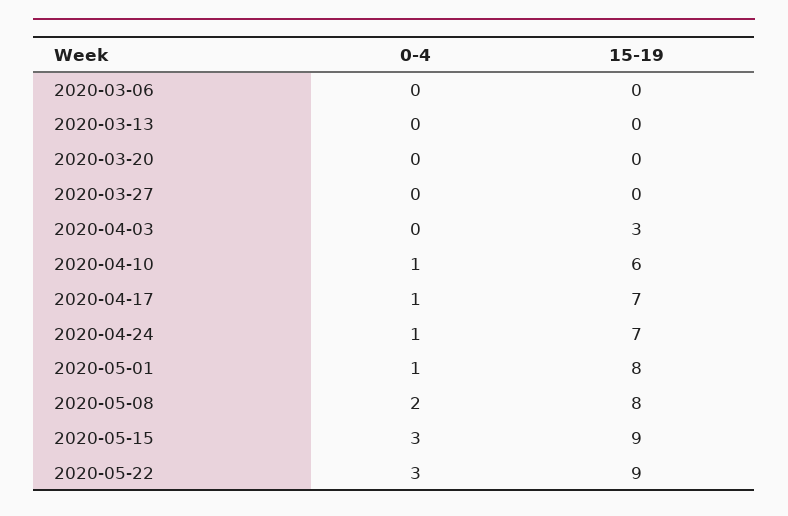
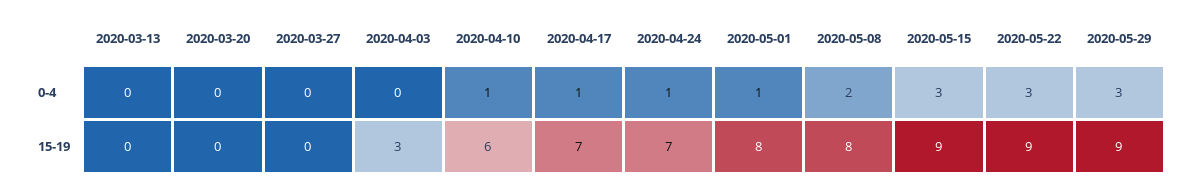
0-4, 2020-03-06: 0 -> none
15-19, 2020-03-06: 0 -> none
0-4, 2020-05-29: none -> 3
15-19, 2020-05-29: none -> 9

